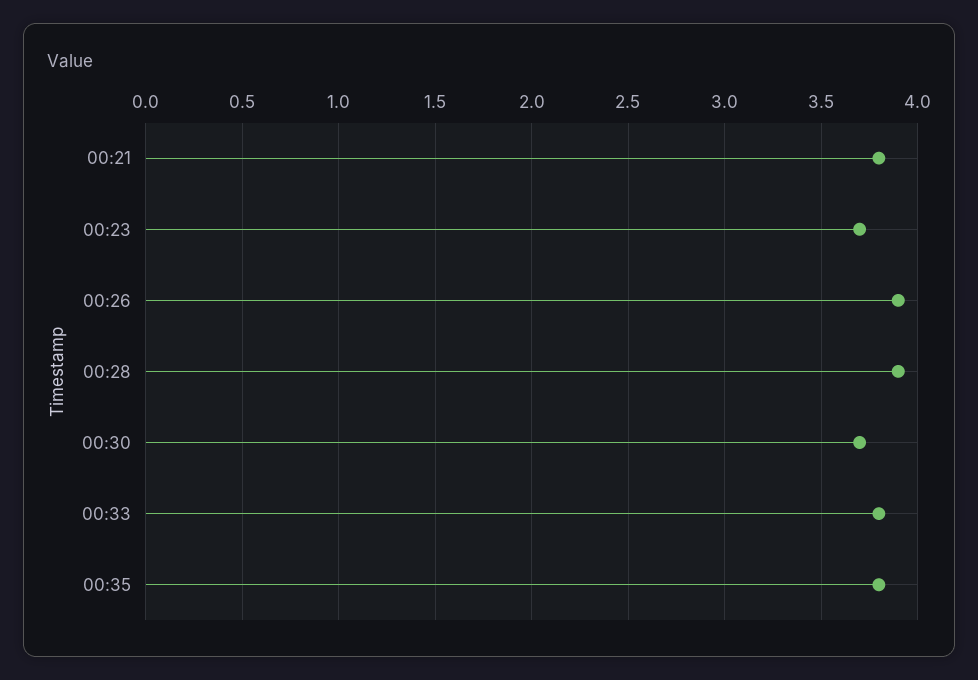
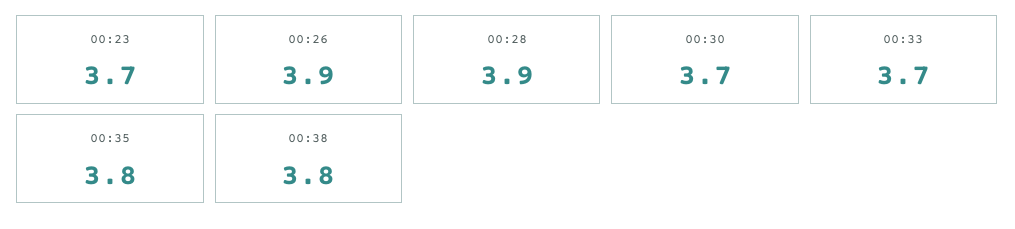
00:21: 3.8 -> none
00:33: 3.8 -> 3.7
00:38: none -> 3.8

